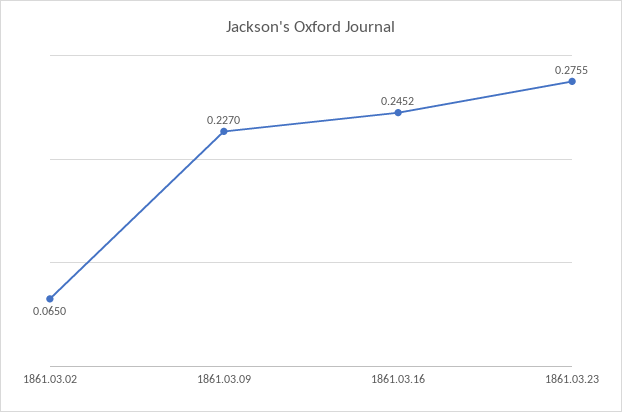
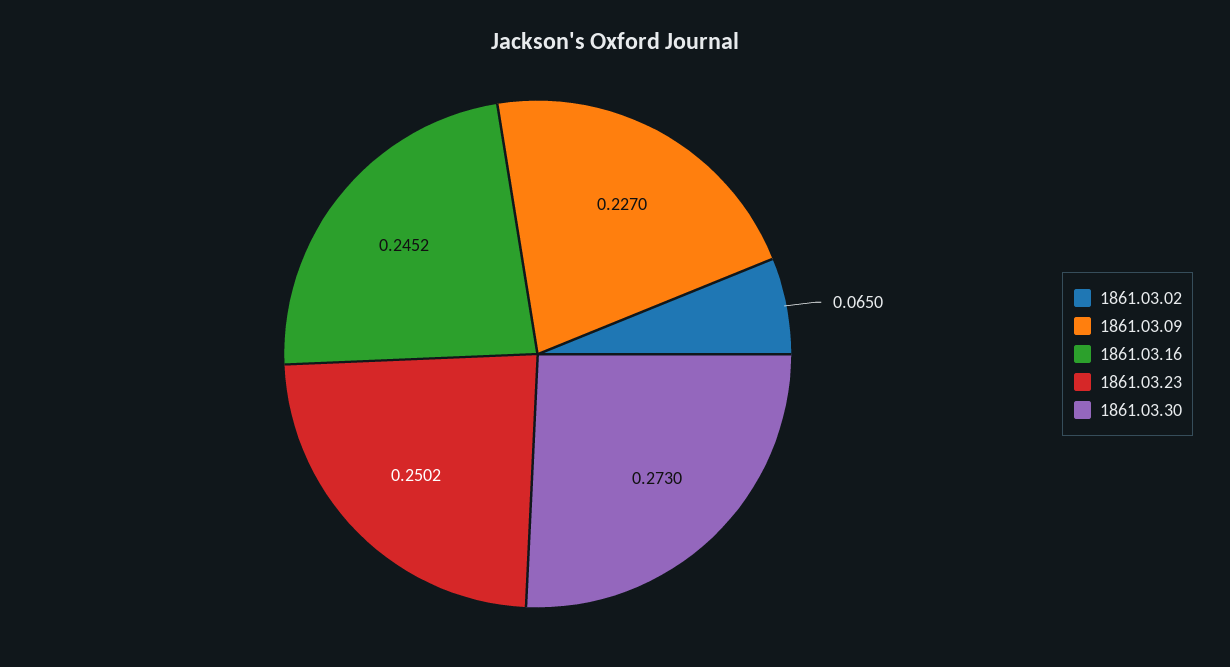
1861.03.23: 0.2755 -> 0.2502
1861.03.30: none -> 0.273

